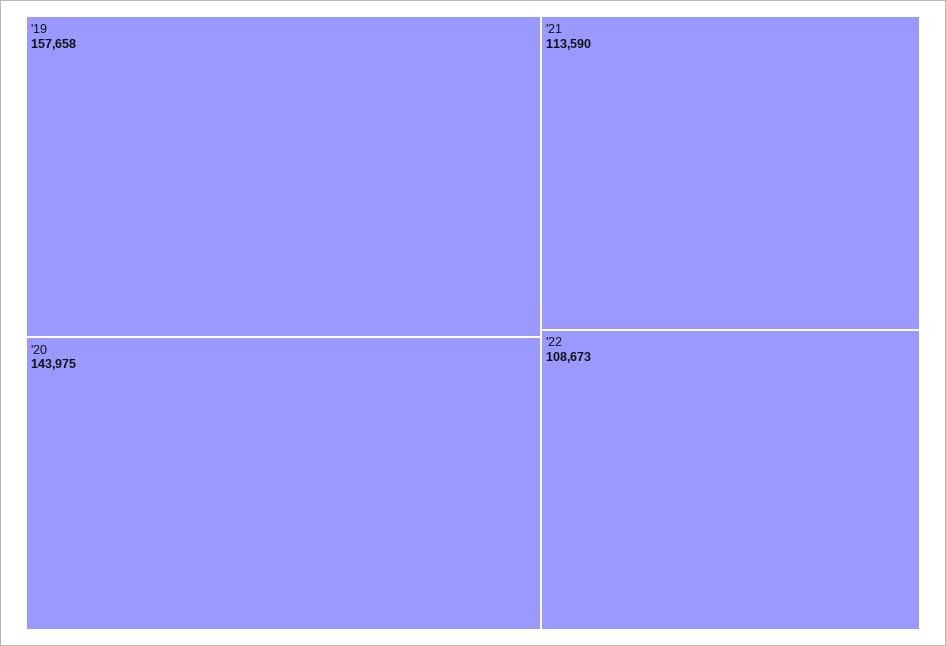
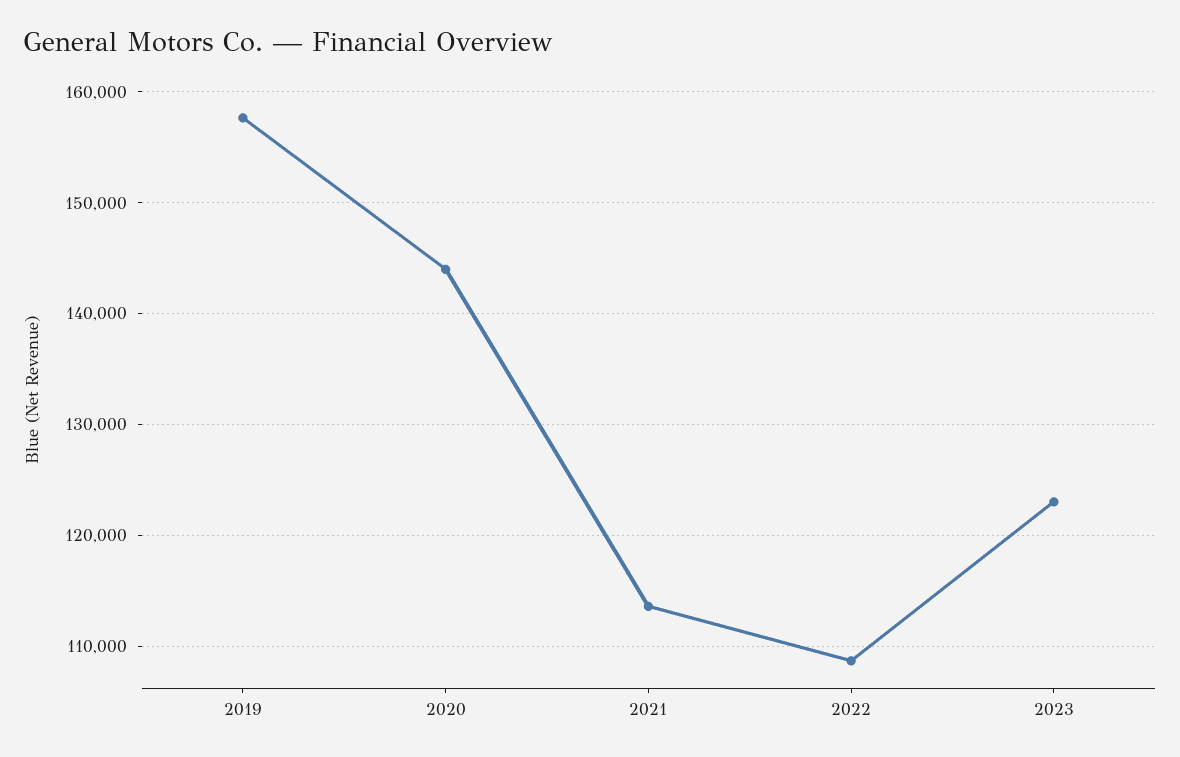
2023: none -> 123000

